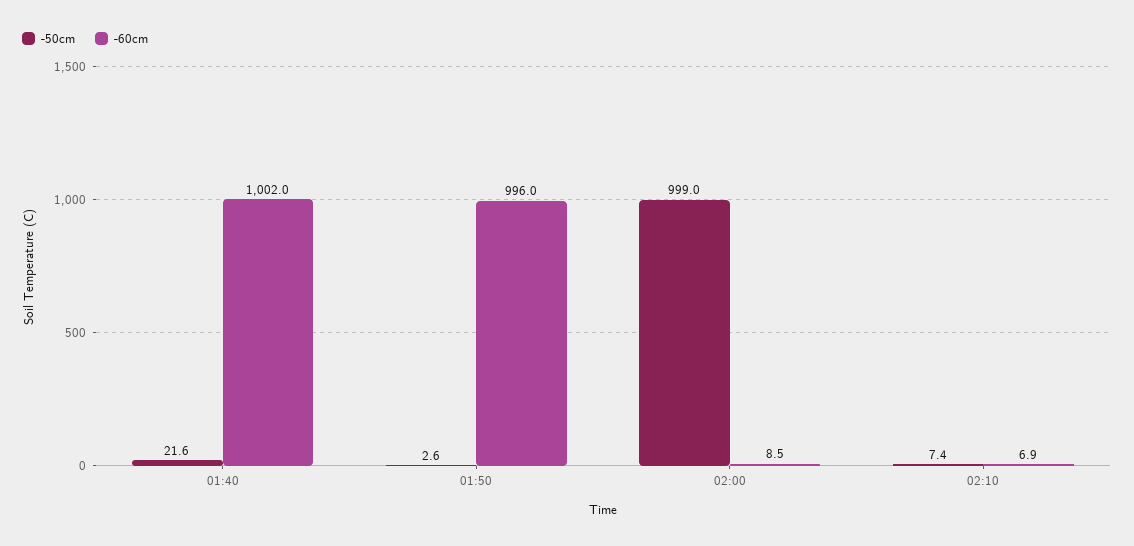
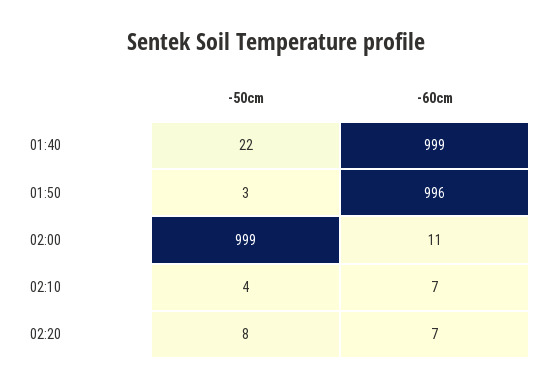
-60cm, 01:40: 1002 -> 999
-60cm, 02:00: 8.5 -> 11
-50cm, 02:10: 7.4 -> 4
-50cm, 02:20: none -> 8
-60cm, 02:20: none -> 7

